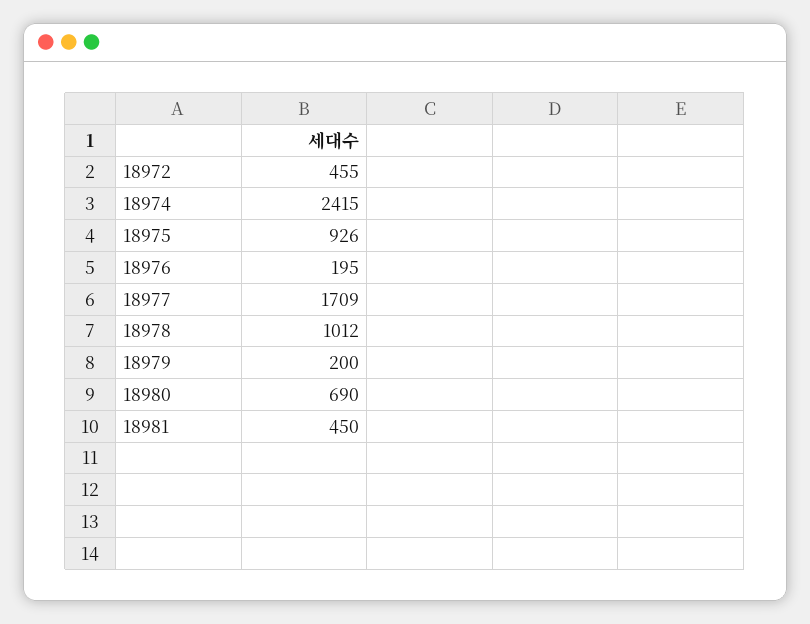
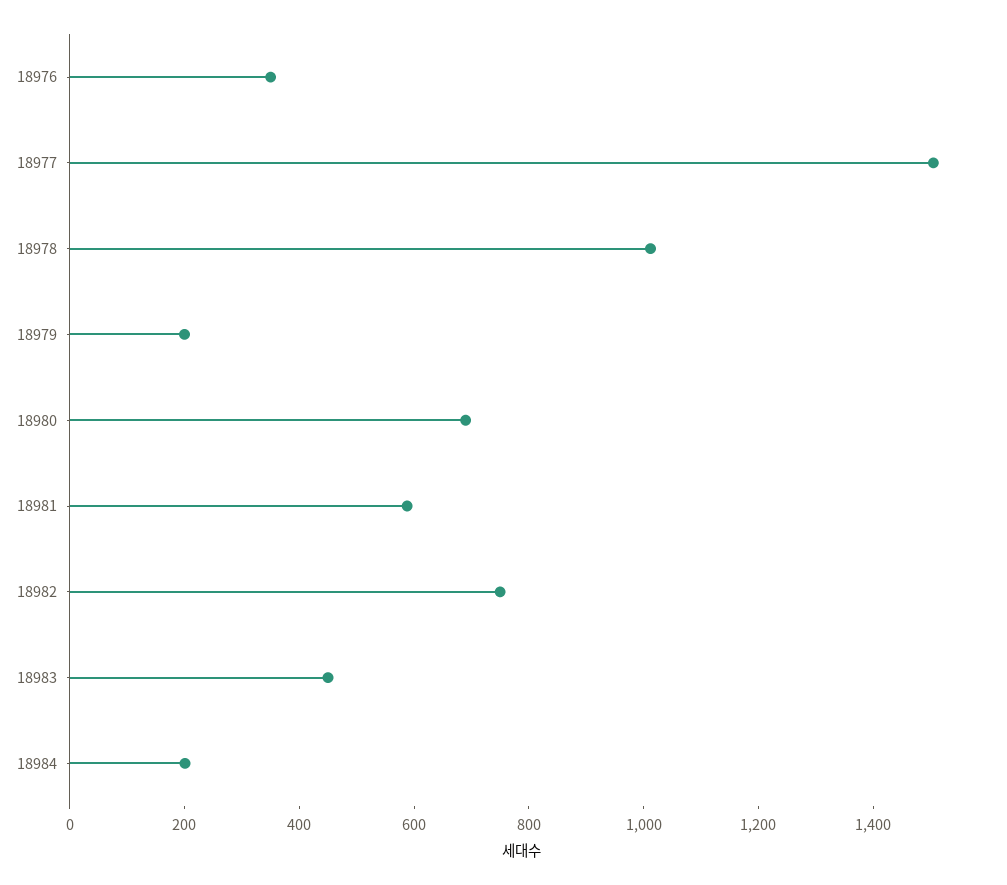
18972: 455 -> none
18974: 2415 -> none
18975: 926 -> none
18976: 195 -> 350
18977: 1709 -> 1500
18981: 450 -> 600
18982: none -> 750
18983: none -> 450
18984: none -> 200

